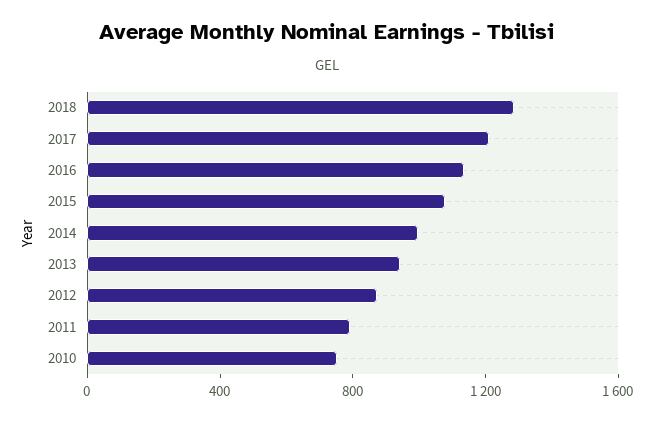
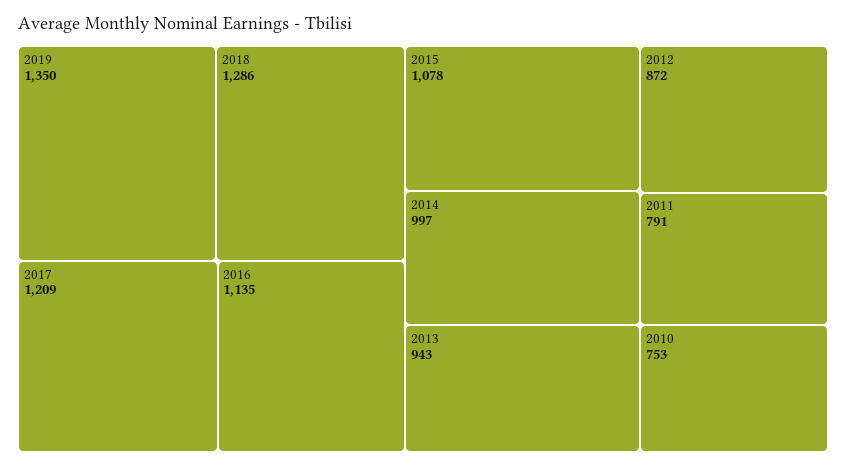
2019: none -> 1350

